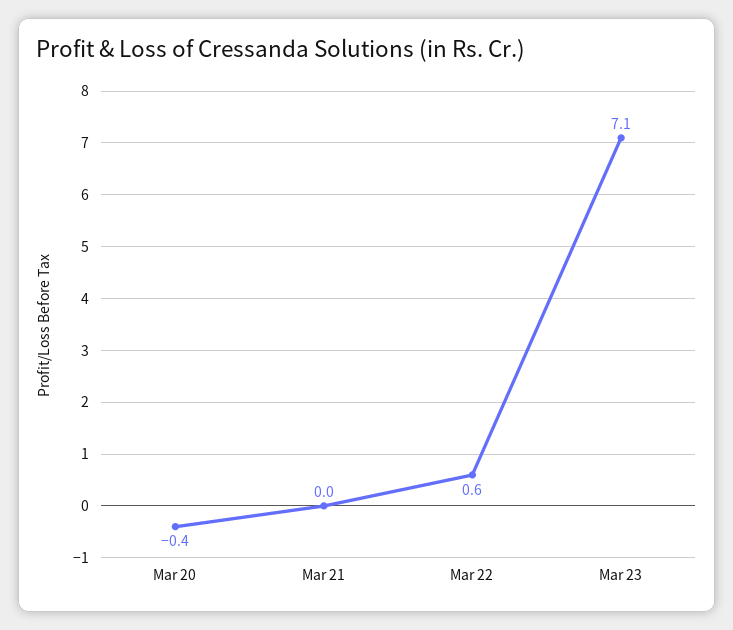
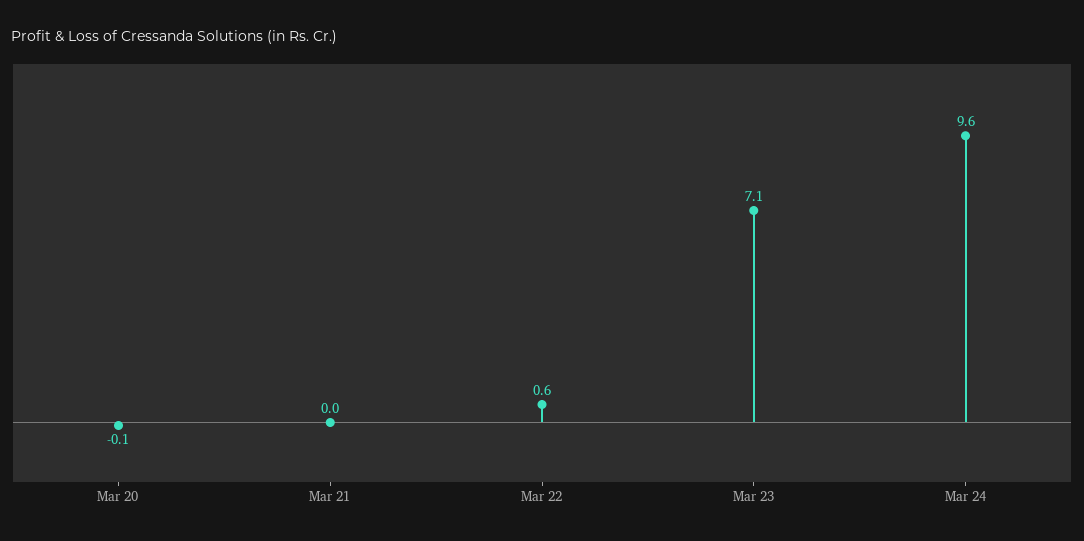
Mar 20: -0.4 -> -0.1
Mar 24: none -> 9.6

